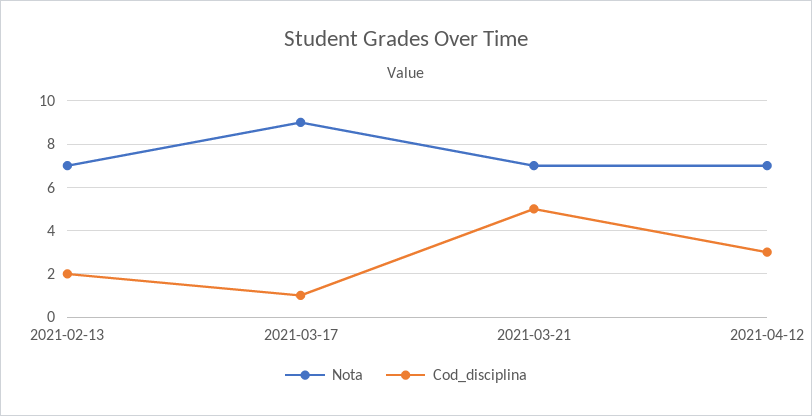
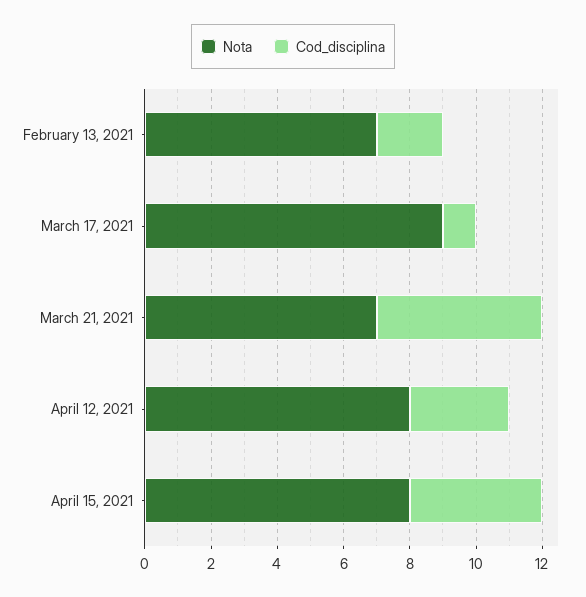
Nota, 2021-04-12: 7 -> 8
Nota, April 15, 2021: none -> 8
Cod_disciplina, April 15, 2021: none -> 4

